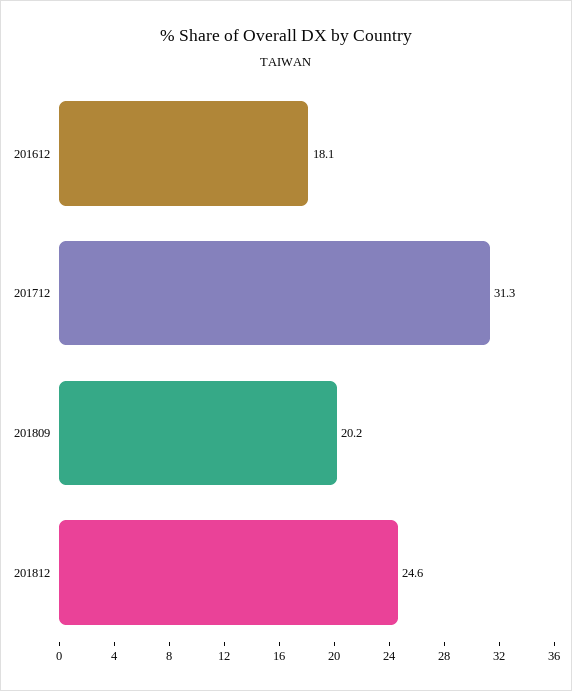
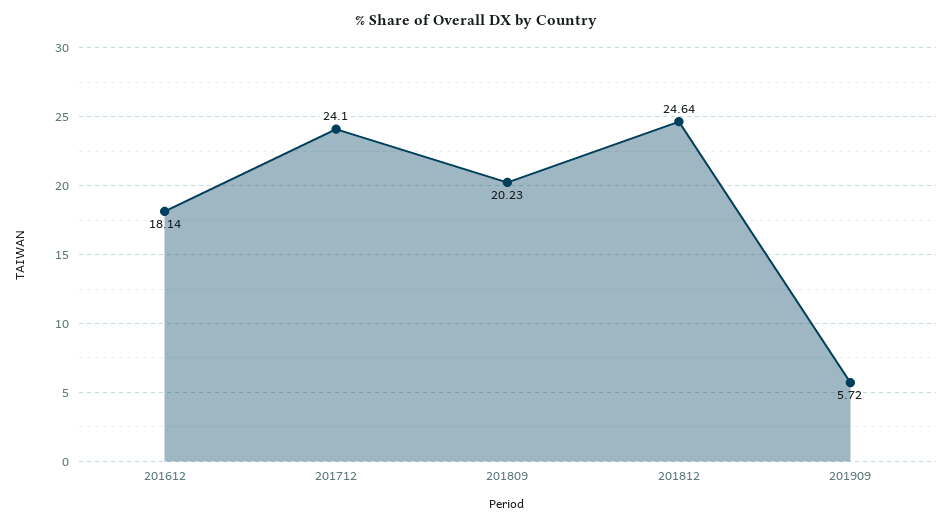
201712: 31.3 -> 24.1
201909: none -> 5.72

